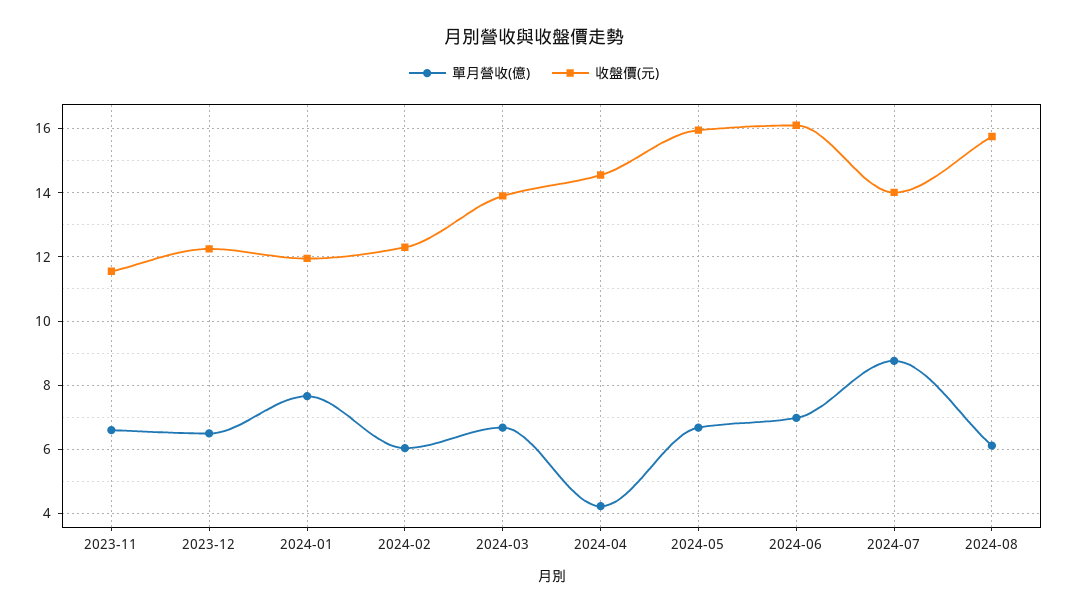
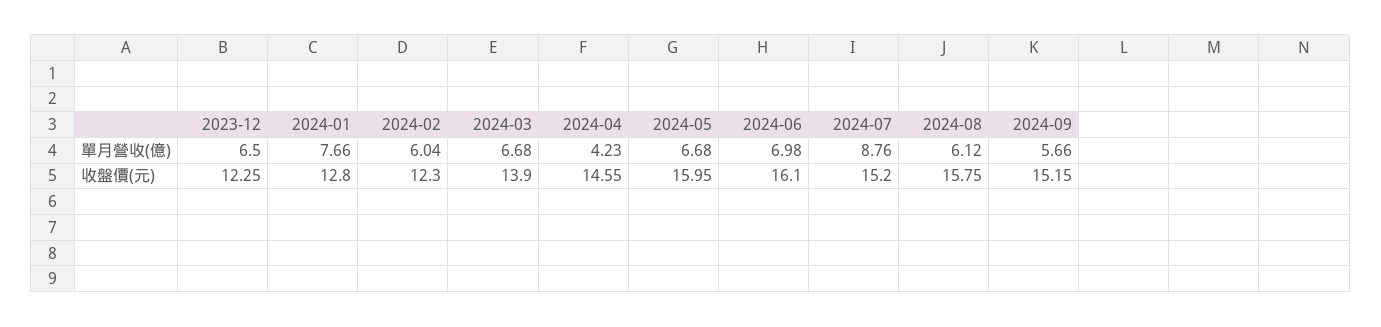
單月營收(億), 2023-11: 6.6 -> none
收盤價(元), 2023-11: 11.6 -> none
收盤價(元), 2024-01: 12 -> 12.8
收盤價(元), 2024-07: 14 -> 15.2
單月營收(億), 2024-09: none -> 5.66
收盤價(元), 2024-09: none -> 15.15

